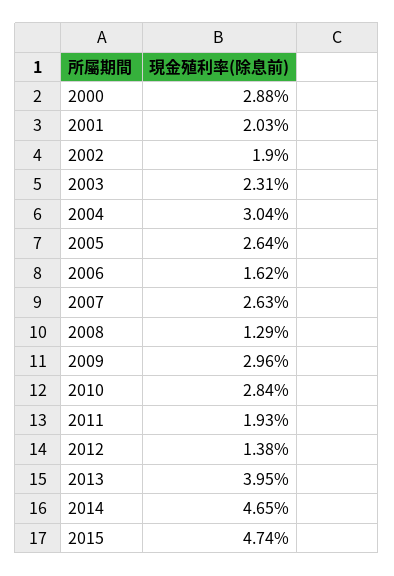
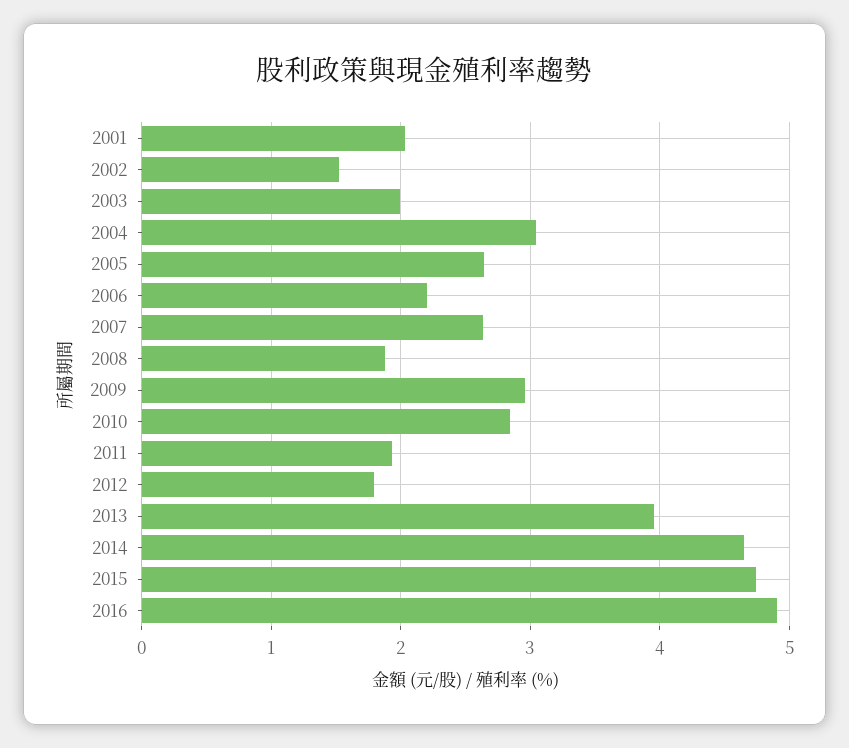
2000: 2.88 -> none
2002: 1.9 -> 1.5
2003: 2.31 -> 2
2006: 1.62 -> 2.2
2008: 1.29 -> 1.9
2012: 1.38 -> 1.8
2016: none -> 4.9

